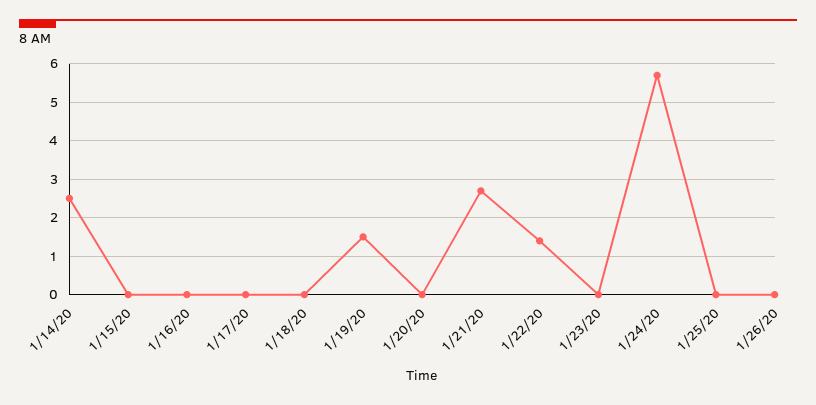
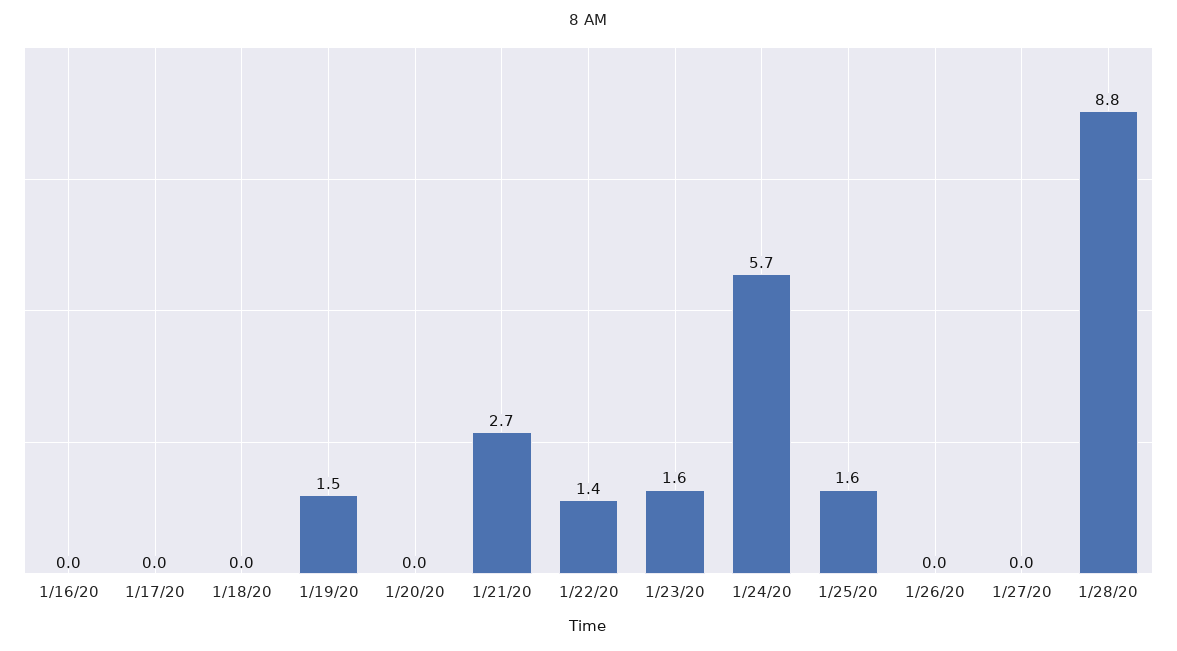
1/14/20: 2.5 -> none
1/15/20: 0 -> none
1/23/20: 0 -> 1.6
1/25/20: 0 -> 1.6
1/27/20: none -> 0
1/28/20: none -> 8.8

